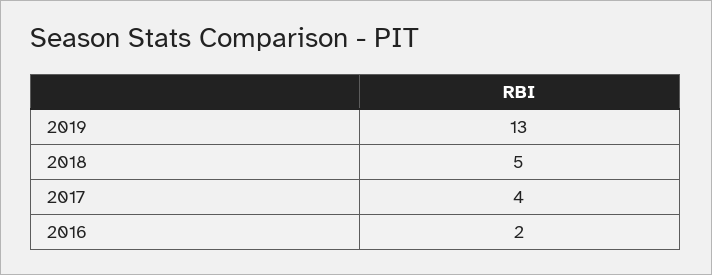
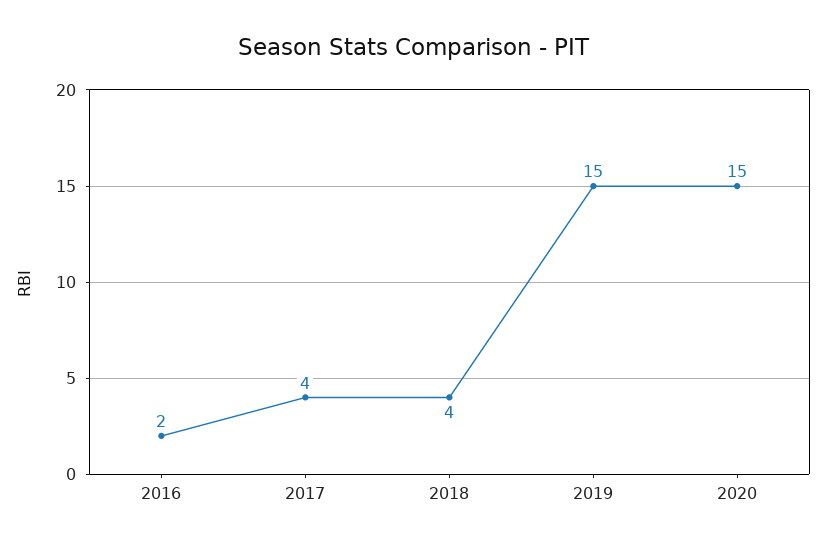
2019: 13 -> 15
2018: 5 -> 4
2020: none -> 15

